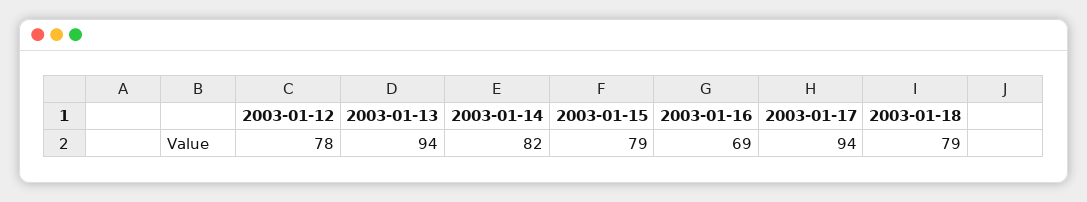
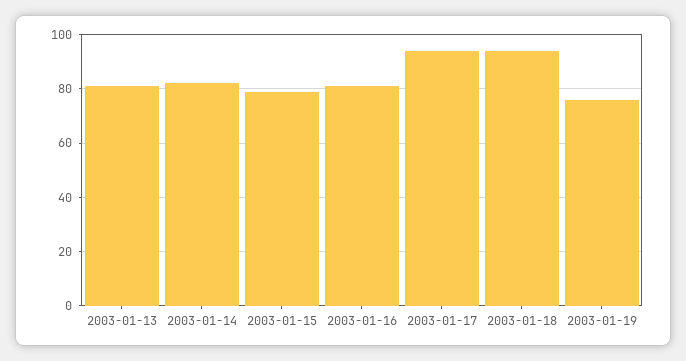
2003-01-12: 78 -> none
2003-01-13: 94 -> 80
2003-01-16: 69 -> 80
2003-01-18: 79 -> 95
2003-01-19: none -> 75

